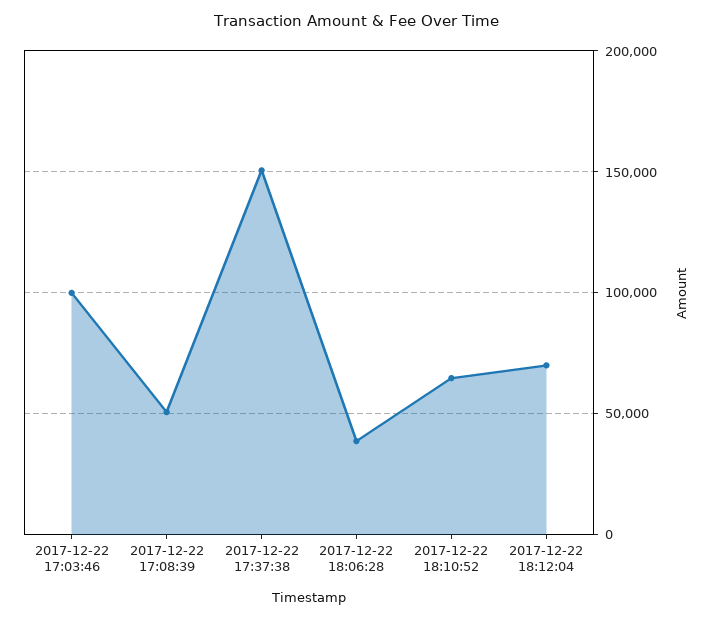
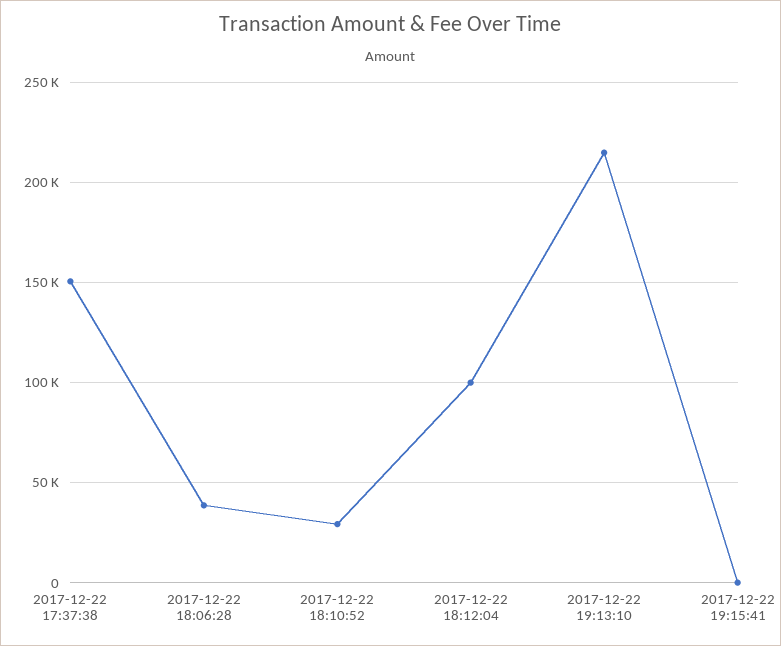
2017-12-22 17:03:46: 100000 -> none
2017-12-22 17:08:39: 50000 -> none
2017-12-22 18:10:52: 65000 -> 30000
2017-12-22 18:12:04: 70000 -> 100000
2017-12-22 19:13:10: none -> 215000
2017-12-22 19:15:41: none -> 0

